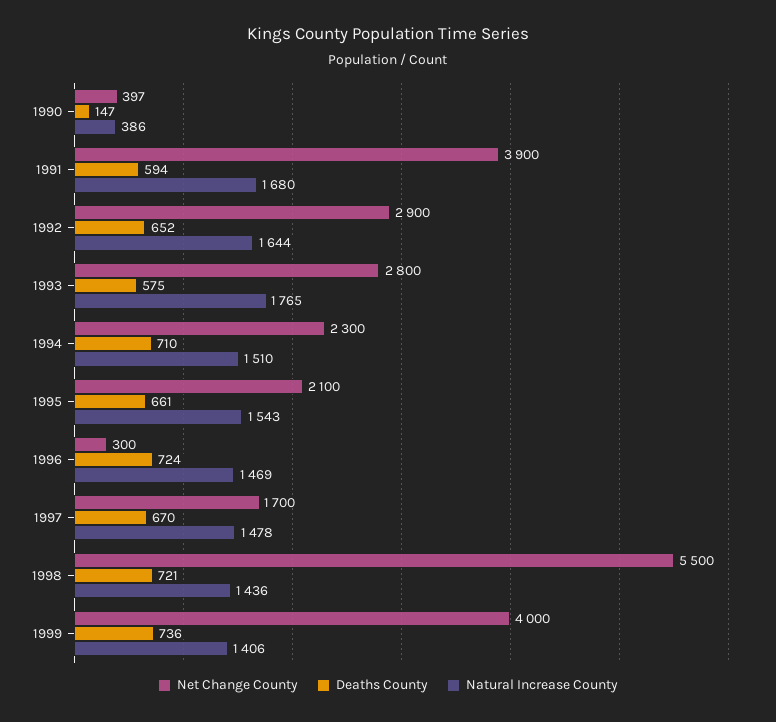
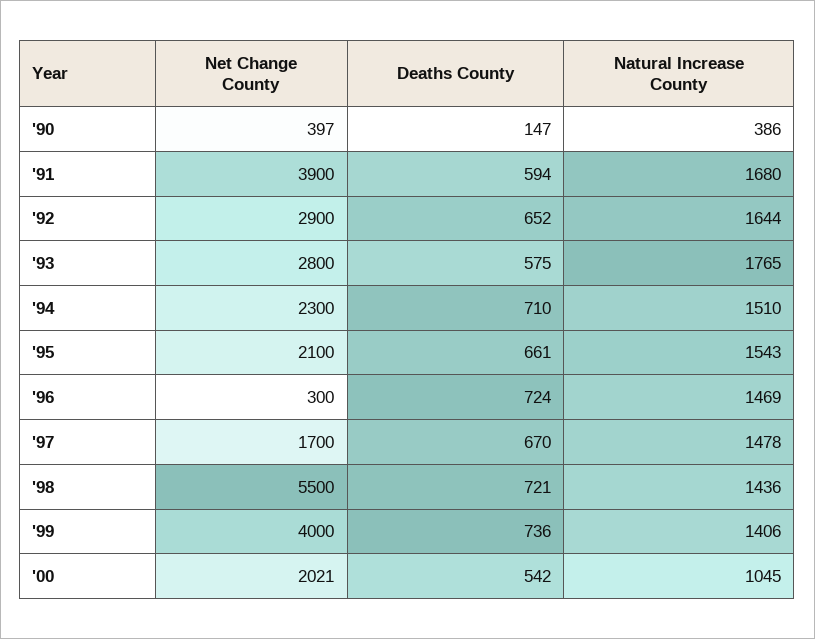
Net Change County, '00: none -> 2021
Deaths County, '00: none -> 542
Natural Increase County, '00: none -> 1045

